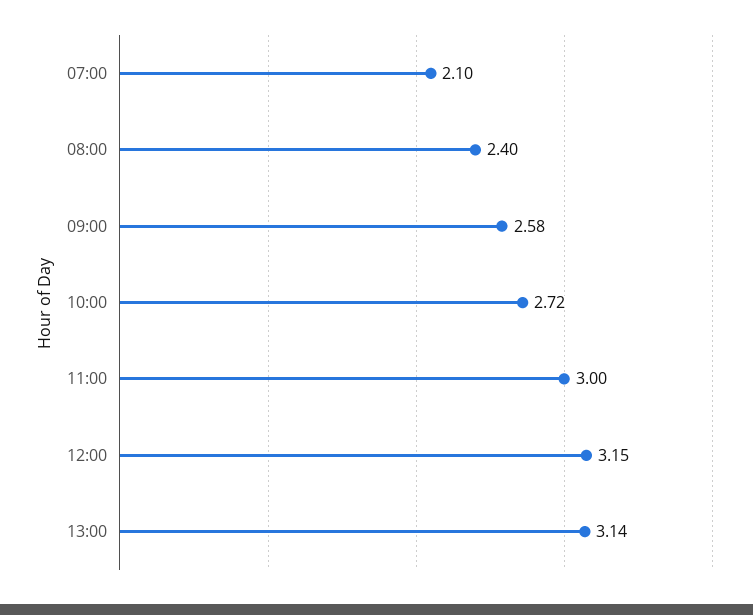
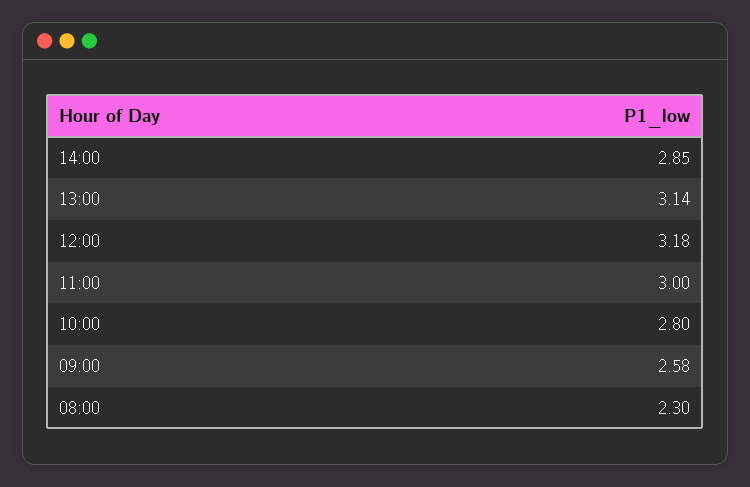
07:00: 2.1 -> none
08:00: 2.4 -> 2.3
10:00: 2.72 -> 2.8
12:00: 3.15 -> 3.18
14:00: none -> 2.85

